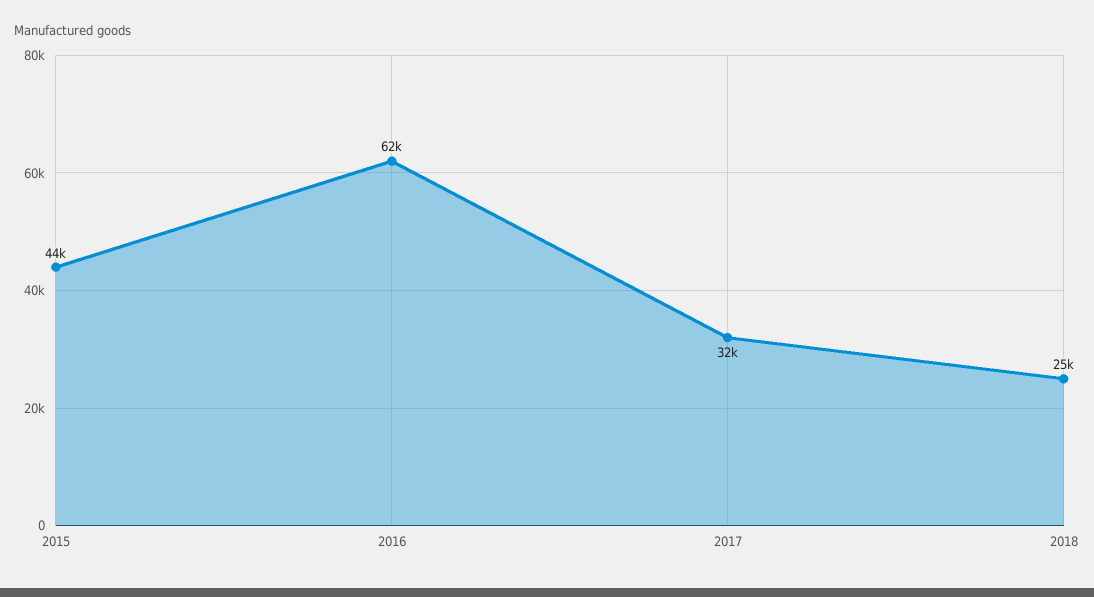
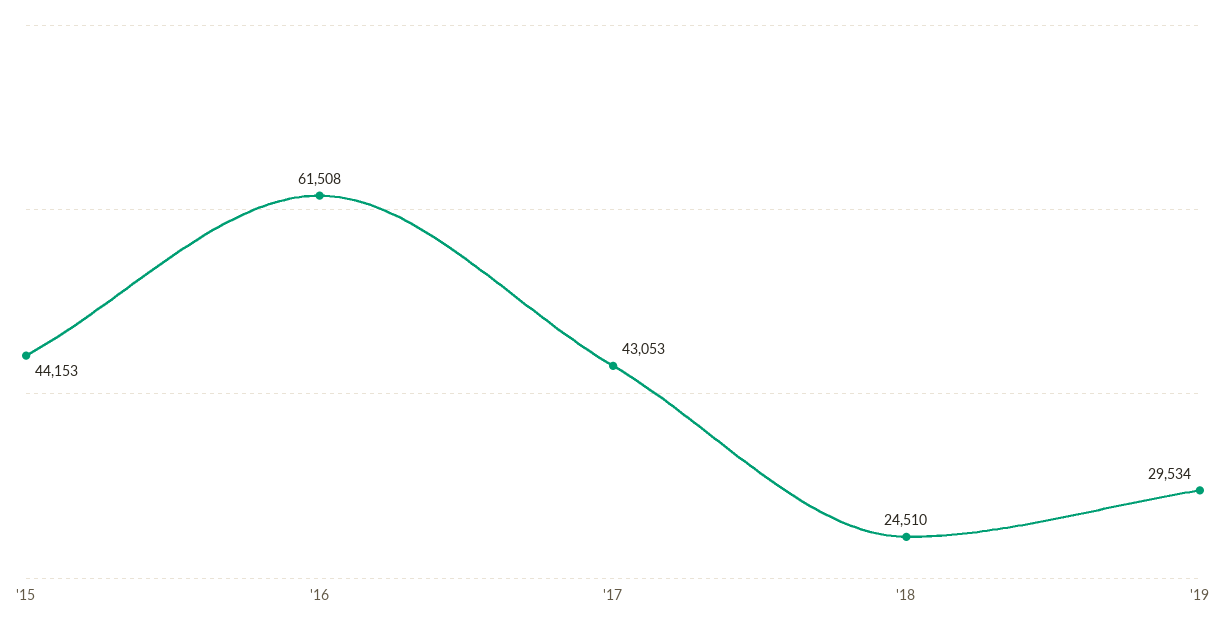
2017: 32000 -> 43053
'19: none -> 29534

